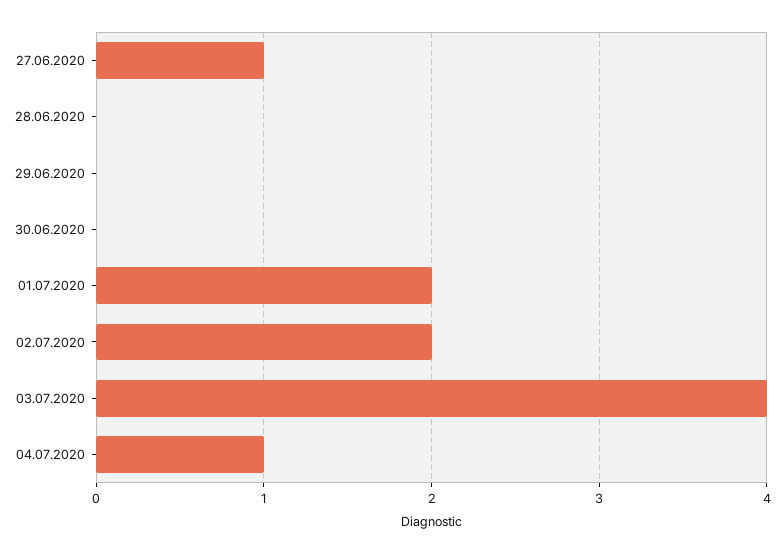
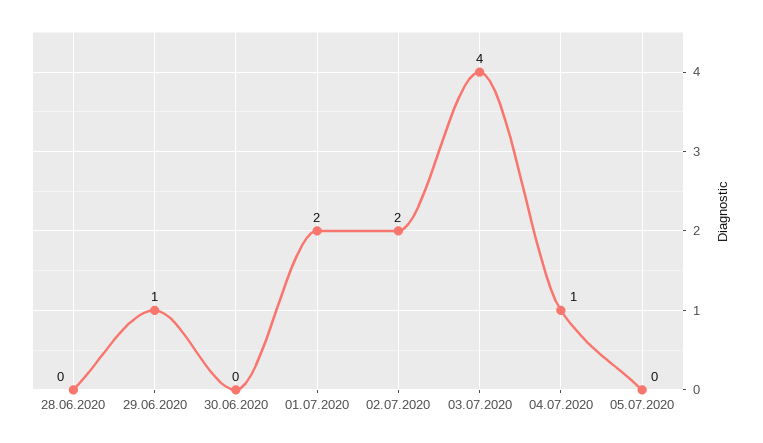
27.06.2020: 1 -> none
29.06.2020: 0 -> 1
05.07.2020: none -> 0

